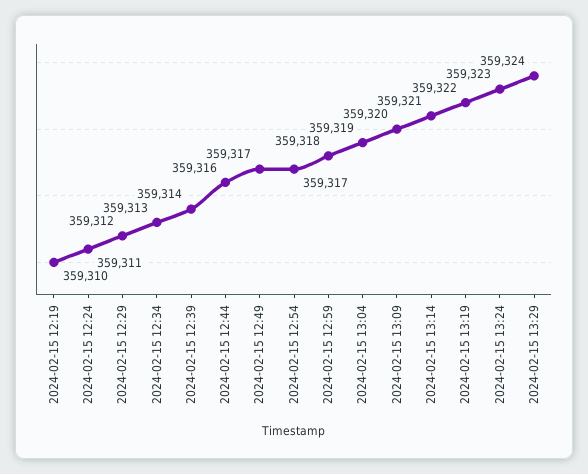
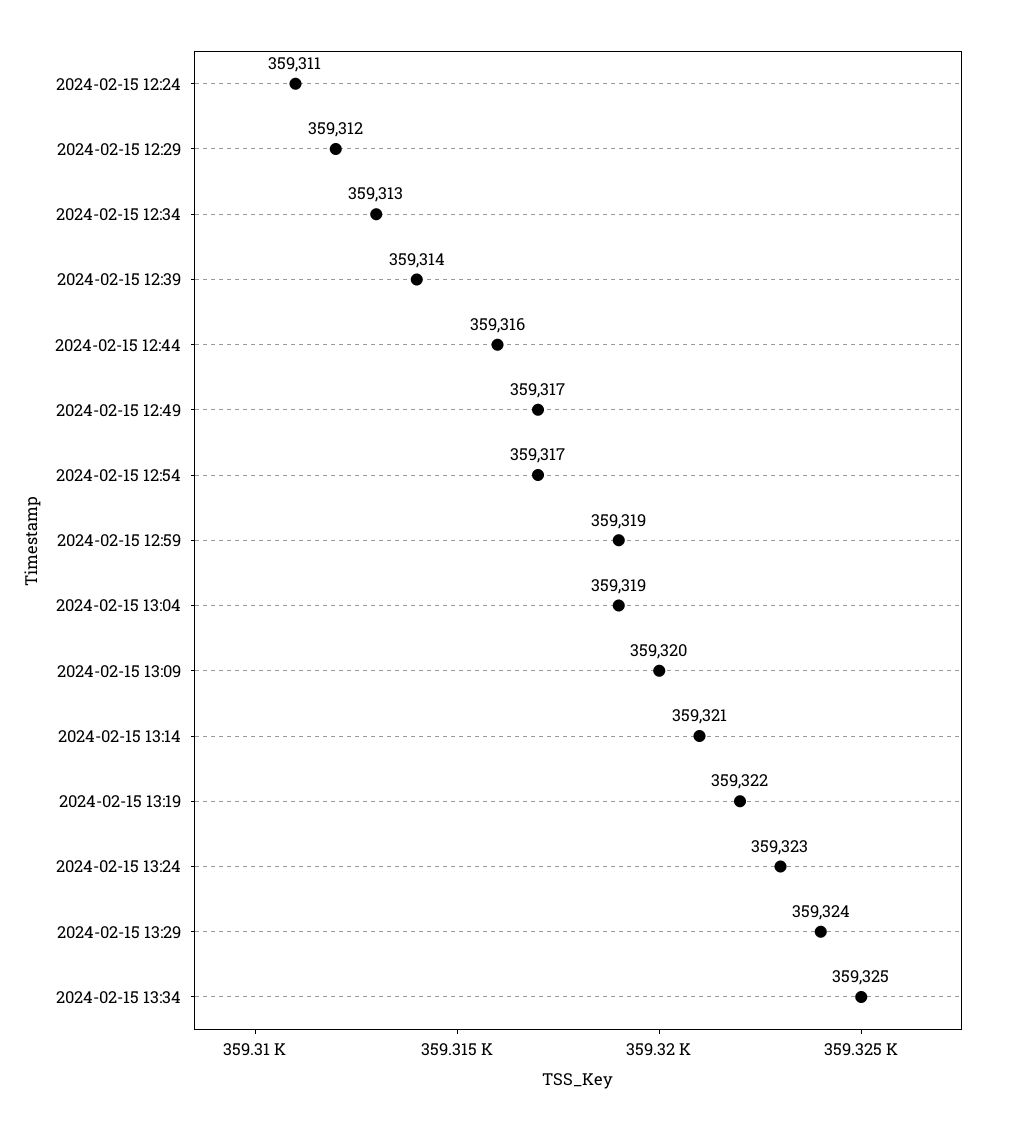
2024-02-15 12:19: 359310 -> none
2024-02-15 12:59: 359318 -> 359319
2024-02-15 13:34: none -> 359325

